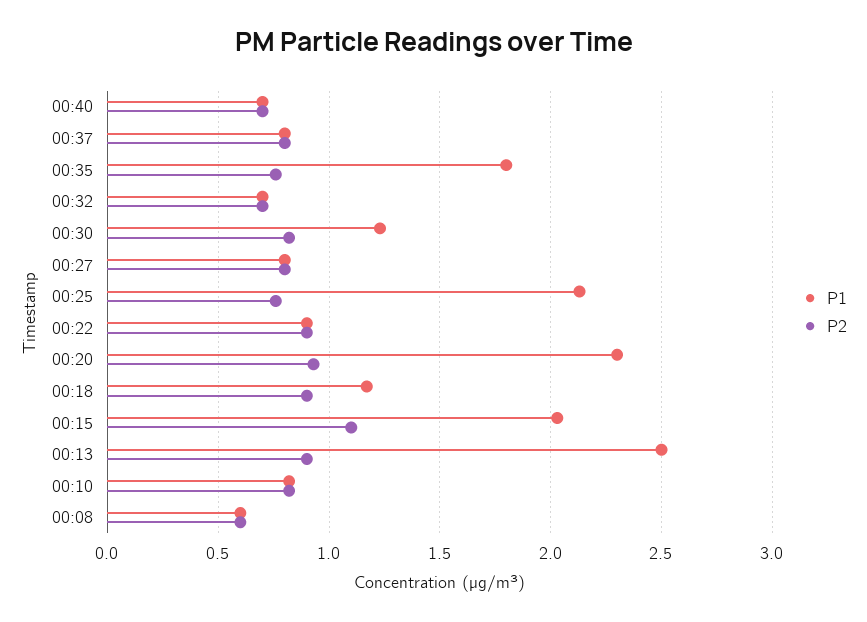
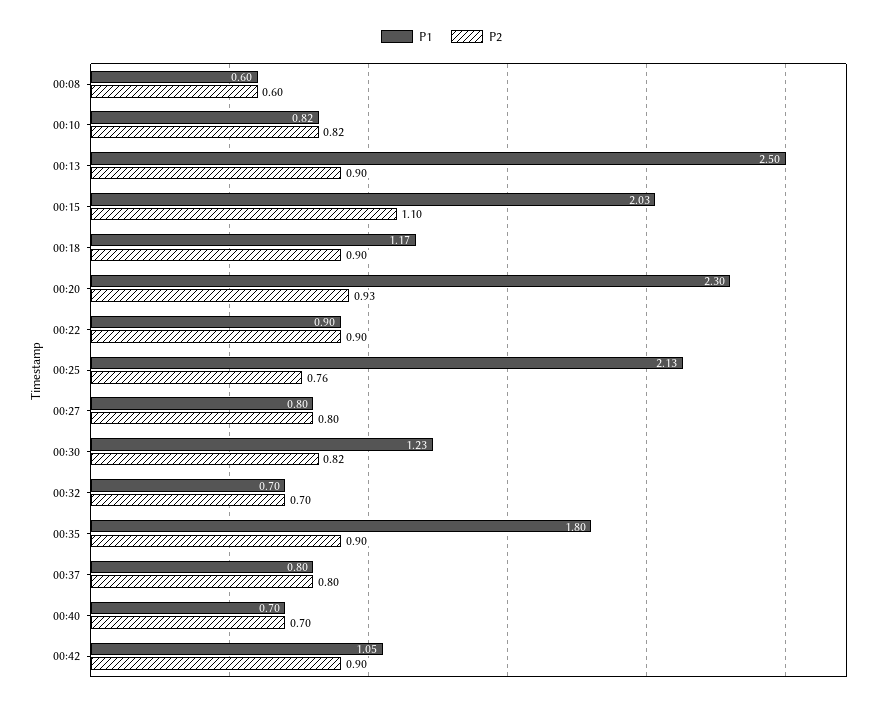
P2, 00:35: 0.75 -> 0.9
P1, 00:42: none -> 1.05
P2, 00:42: none -> 0.9

